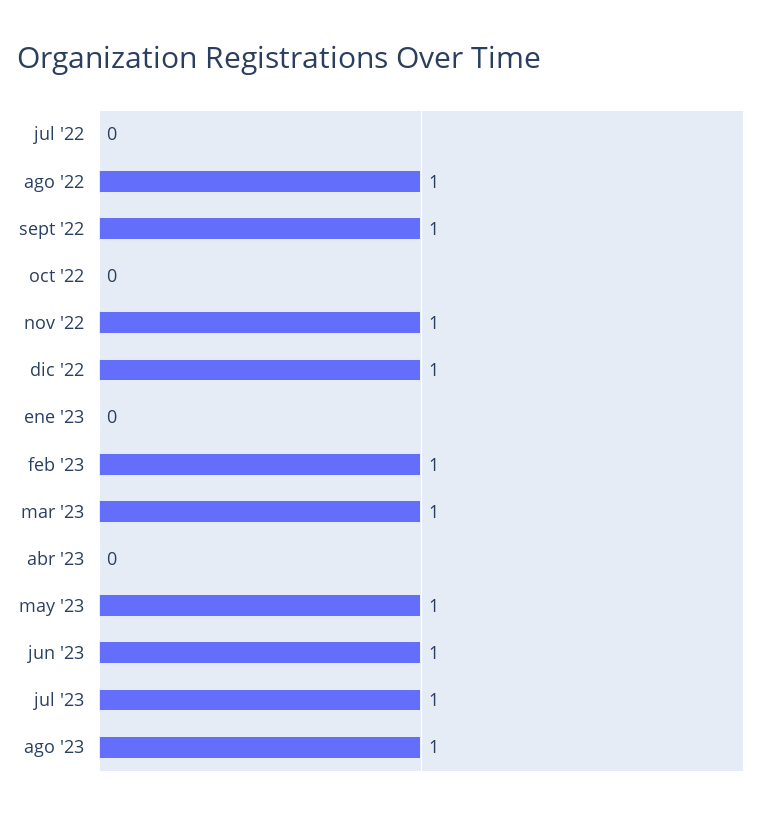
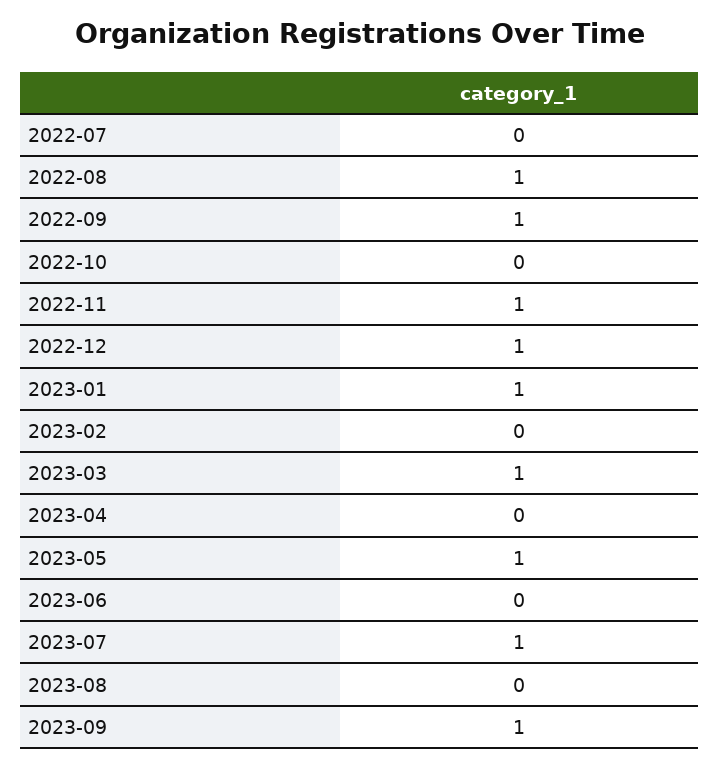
ene '23: 0 -> 1
feb '23: 1 -> 0
jun '23: 1 -> 0
ago '23: 1 -> 0
2023-09: none -> 1

